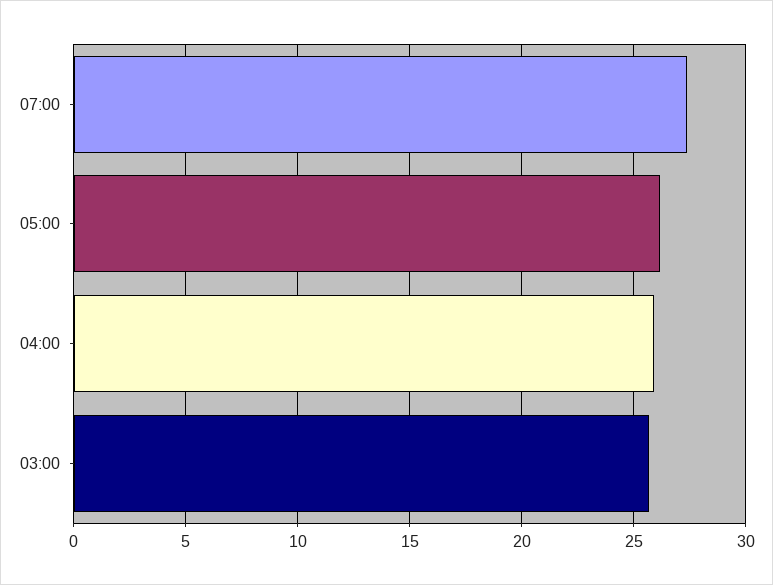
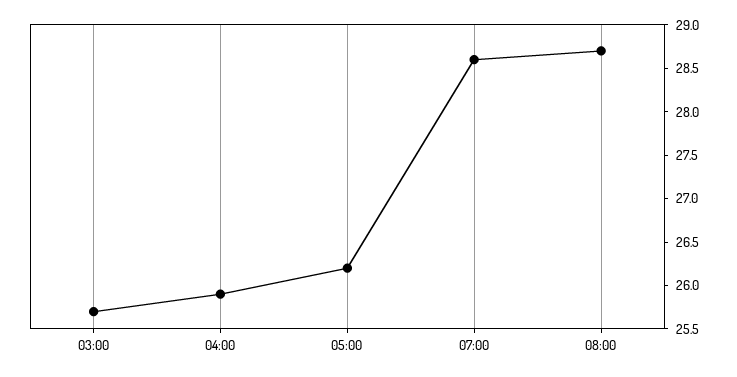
07:00: 27.5 -> 28.6
08:00: none -> 28.7

